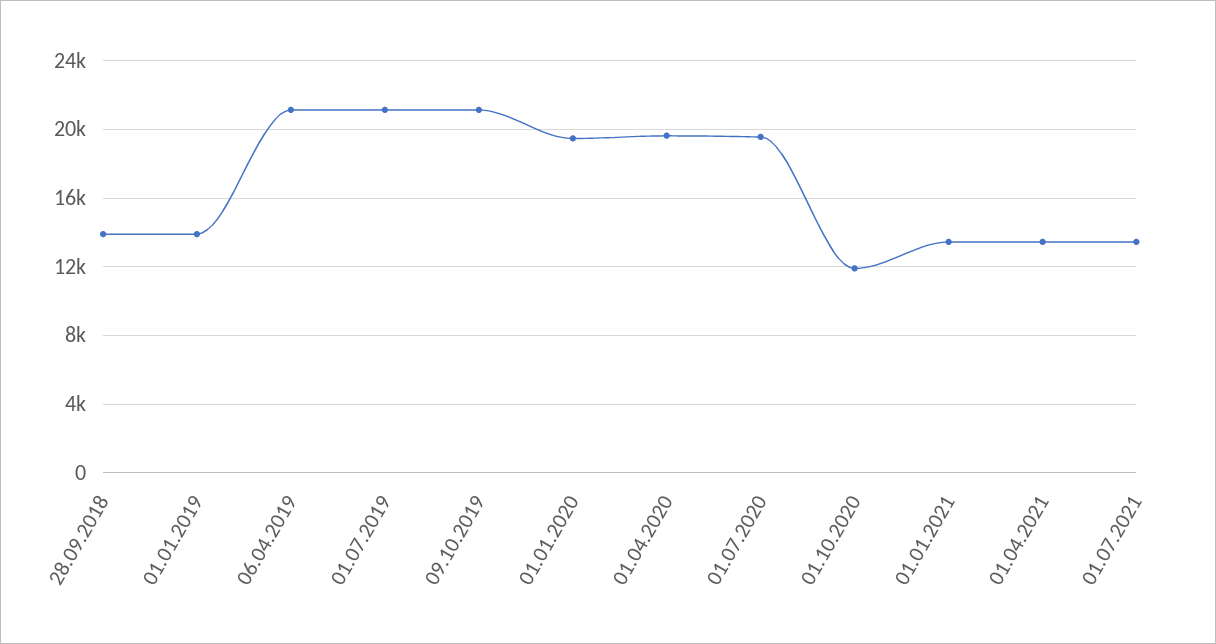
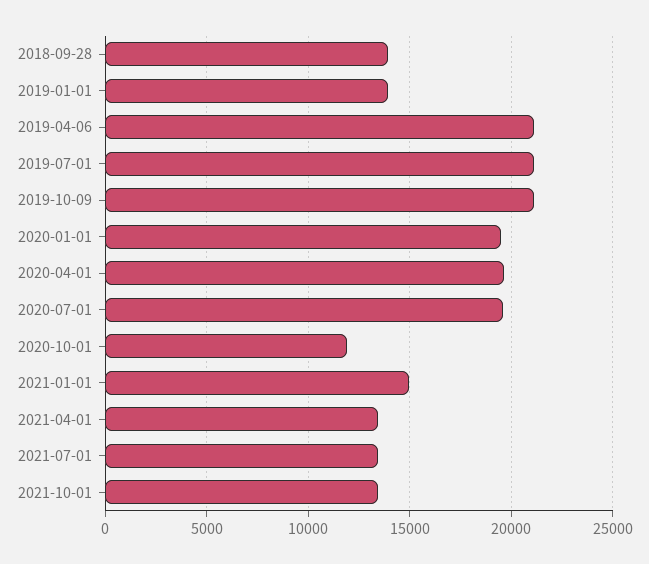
01.01.2021: 13500 -> 15000
2021-10-01: none -> 13500

